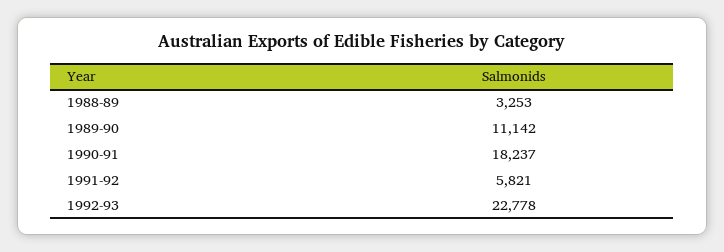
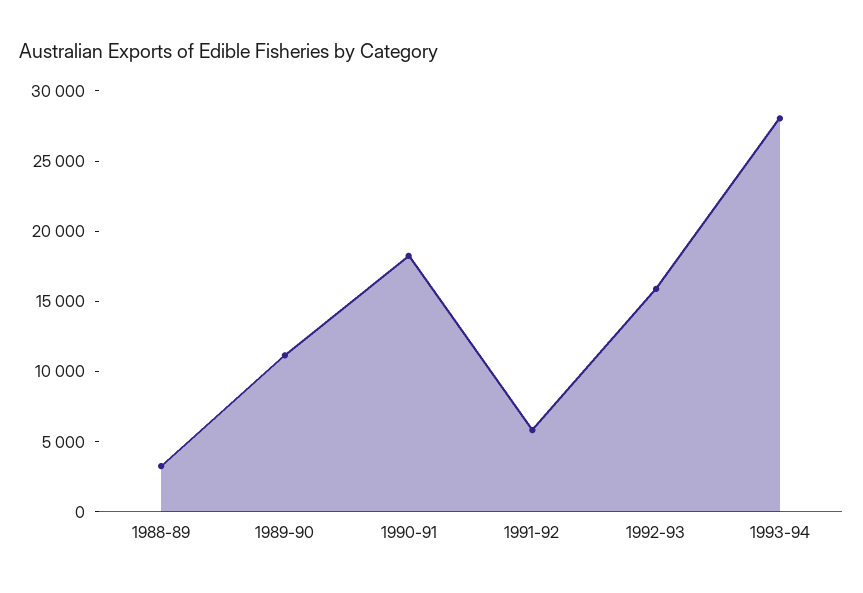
1992-93: 22778 -> 16000
1993-94: none -> 28000

